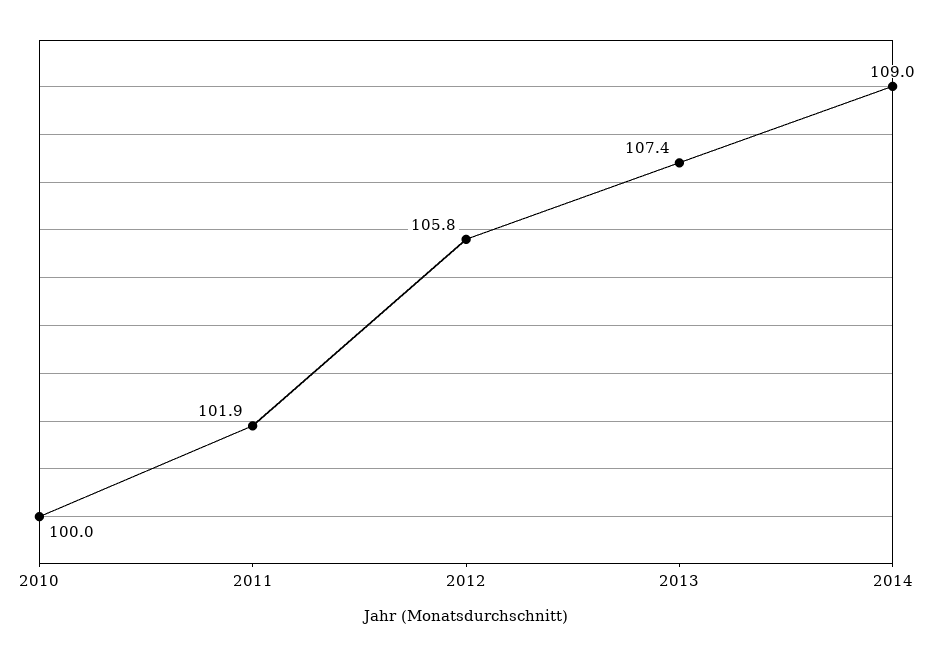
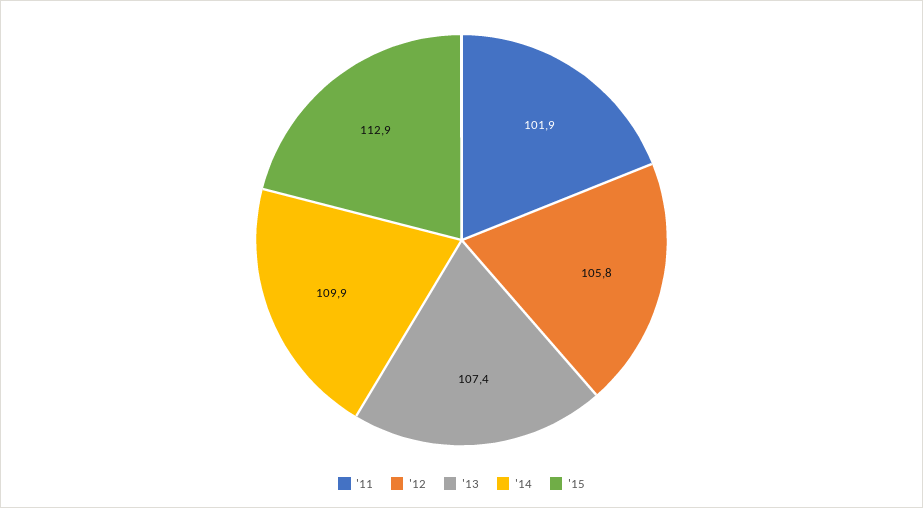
2010: 100 -> none
2014: 109 -> 109.9
'15: none -> 112.9

